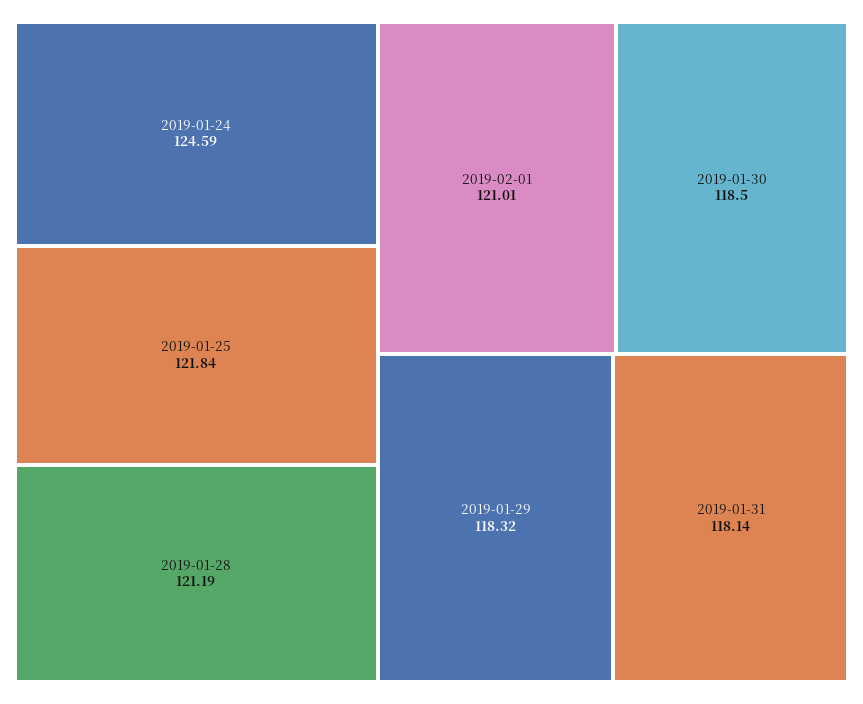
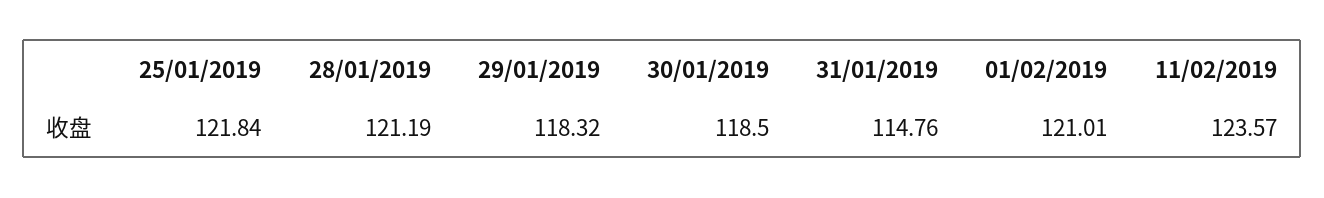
2019-01-24: 124.59 -> none
2019-01-31: 118.14 -> 114.76
11/02/2019: none -> 123.57

